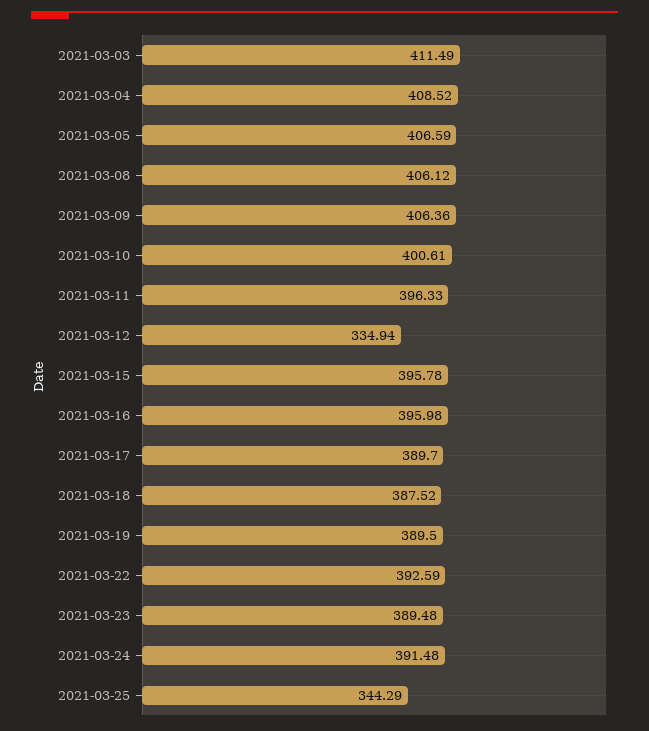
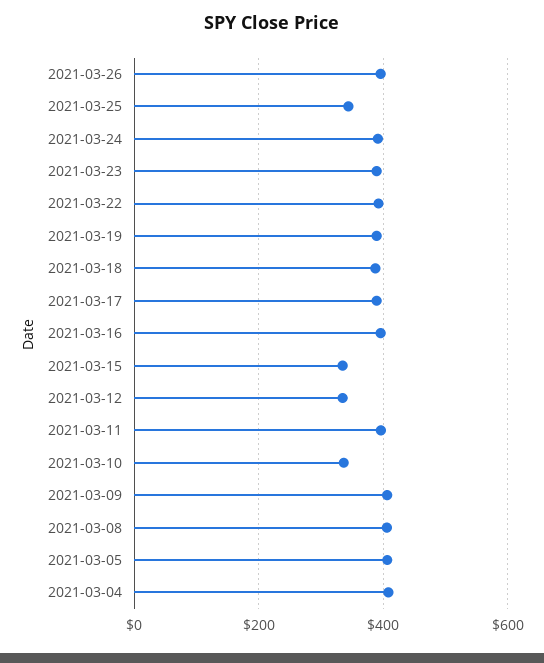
2021-03-03: 411.49 -> none
2021-03-10: 400.61 -> 340
2021-03-15: 395.78 -> 340
2021-03-26: none -> 400

